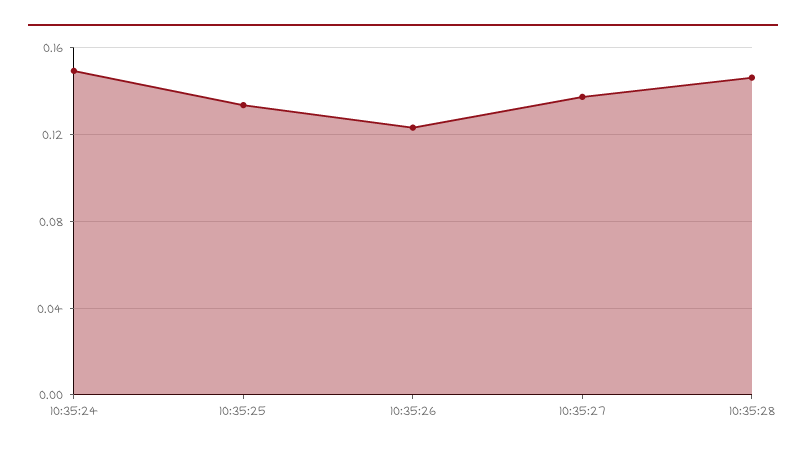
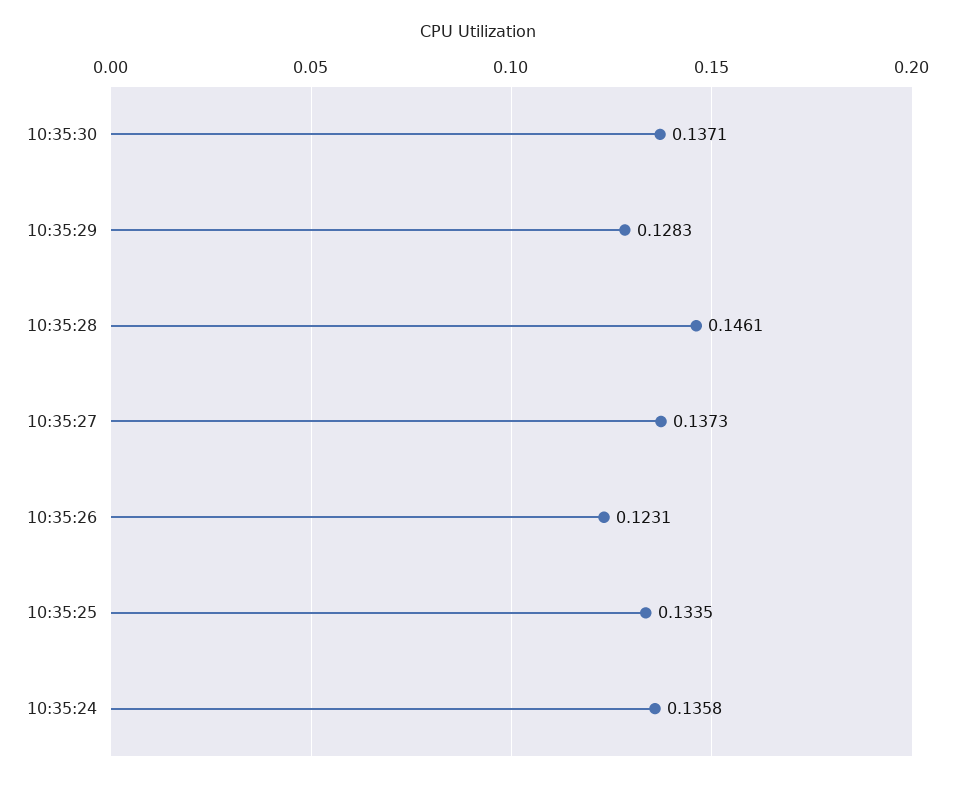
10:35:24: 0.15 -> 0.1358
10:35:30: none -> 0.1371
10:35:29: none -> 0.1283

